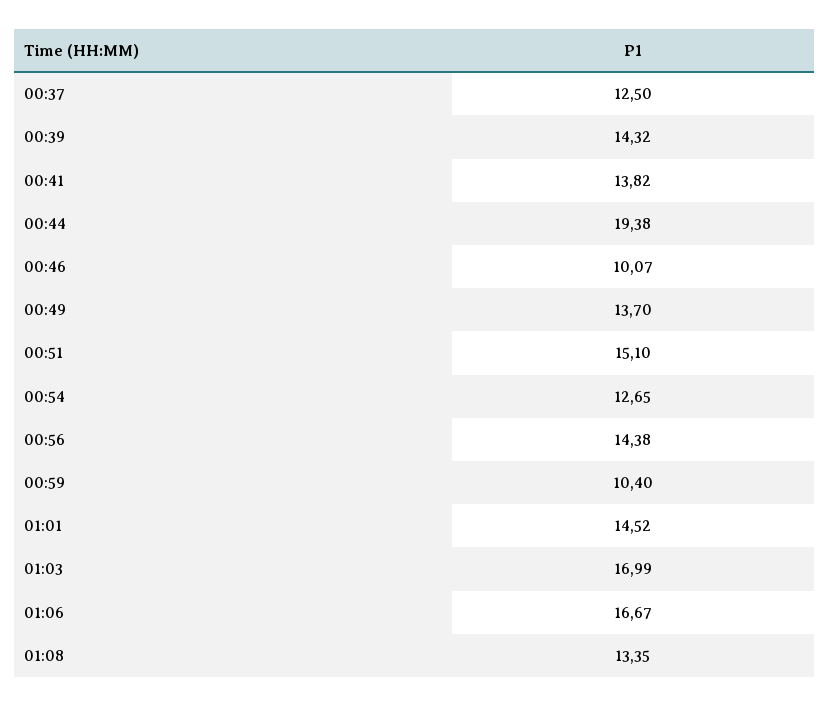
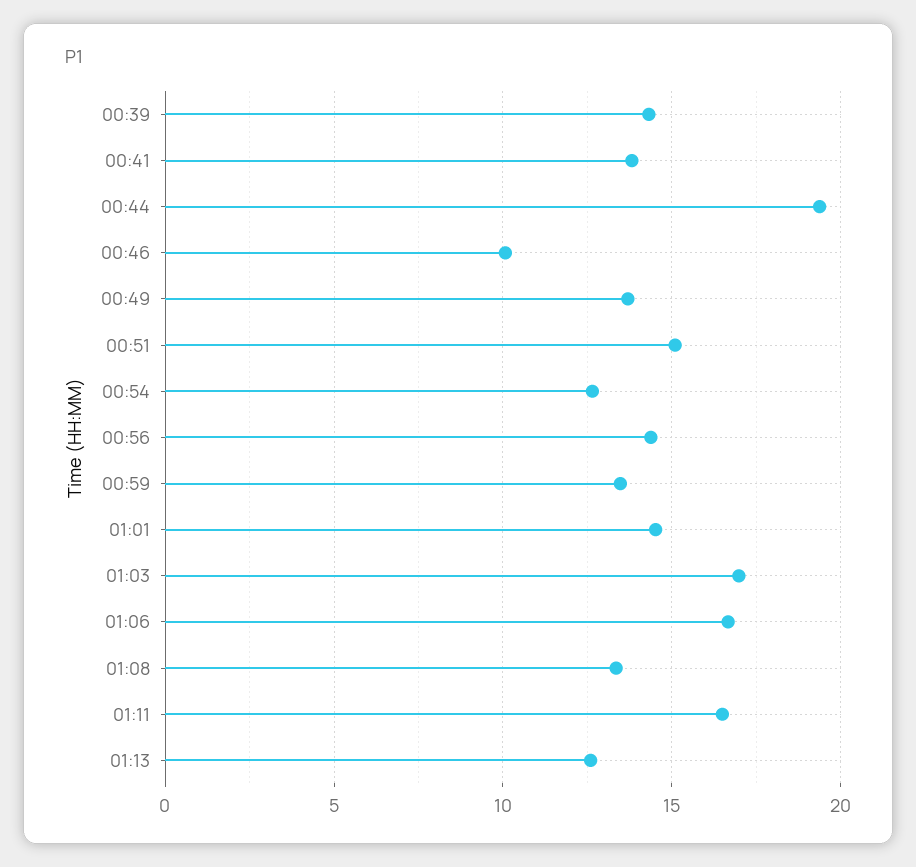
00:37: 12.5 -> none
00:59: 10.4 -> 13.5
01:11: none -> 16.5
01:13: none -> 12.5

